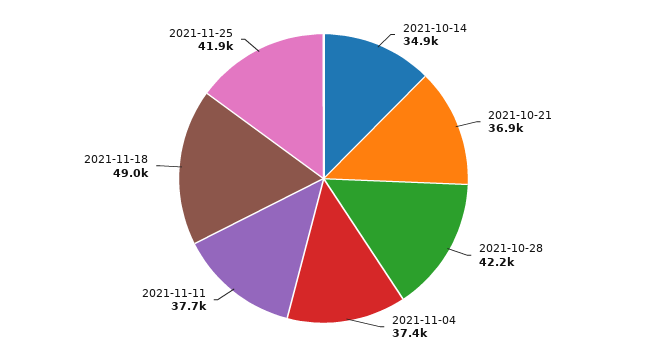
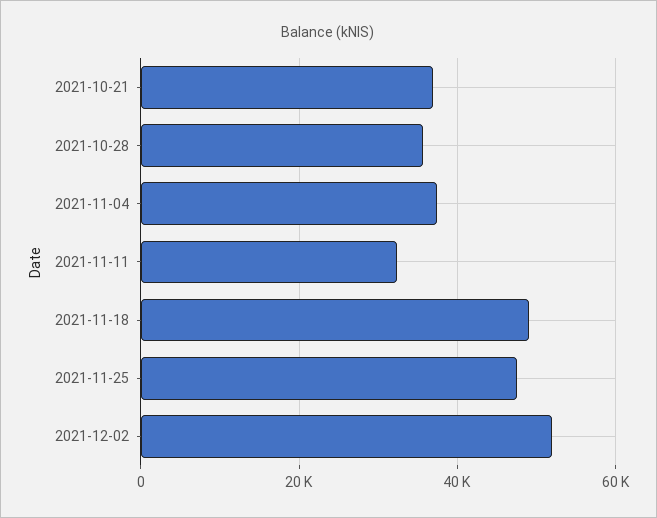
2021-10-14: 34900 -> none
2021-10-28: 42200 -> 36000
2021-11-11: 37700 -> 32000
2021-11-25: 41900 -> 48000
2021-12-02: none -> 52000

